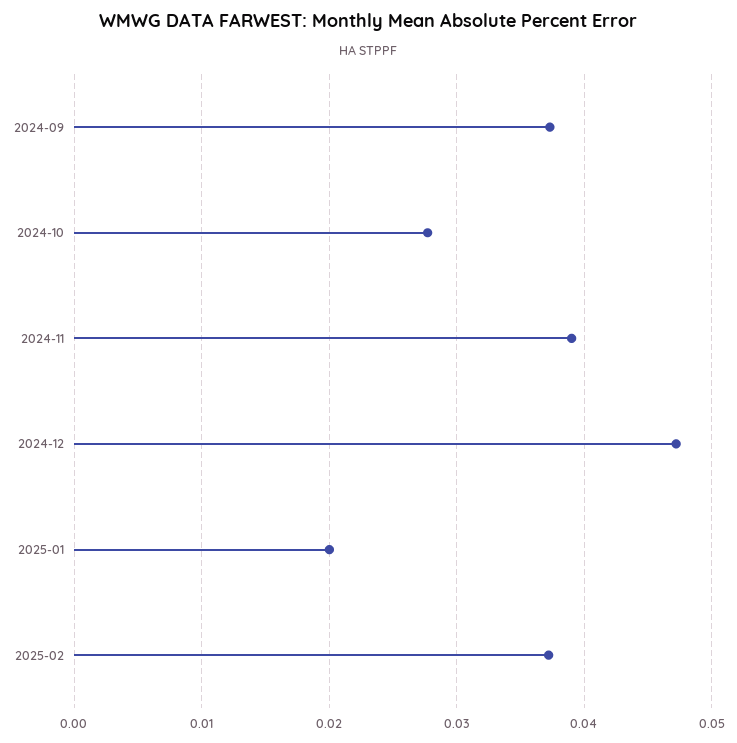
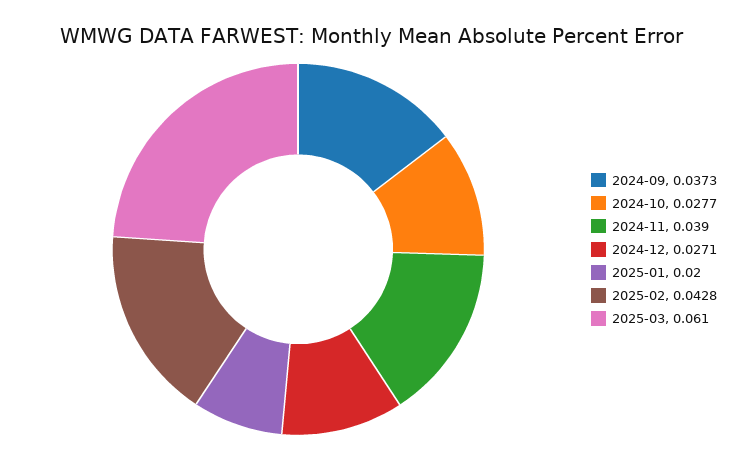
2024-12: 0.047 -> 0.0271
2025-02: 0.037 -> 0.0428
2025-03: none -> 0.061

